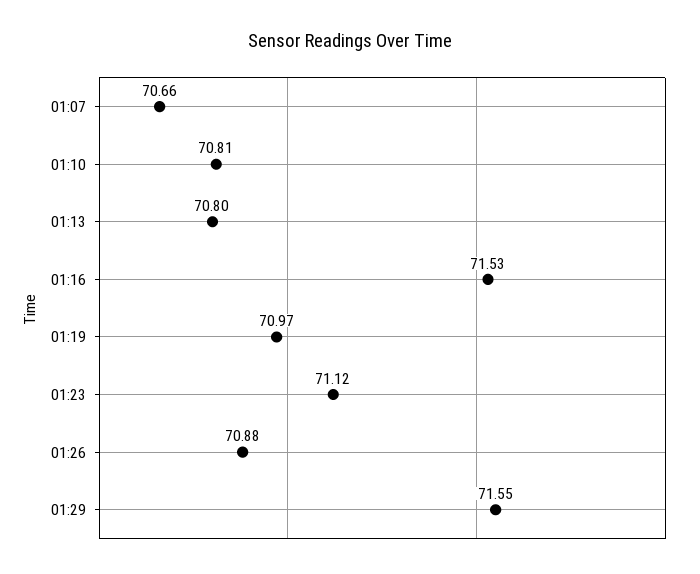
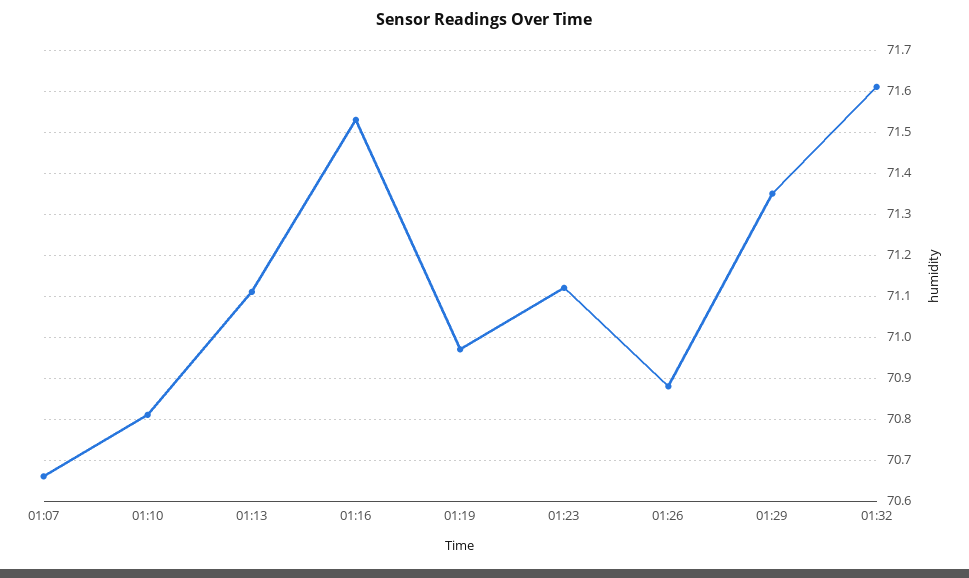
01:13: 70.8 -> 71.1
01:29: 71.55 -> 71.35
01:32: none -> 71.6

